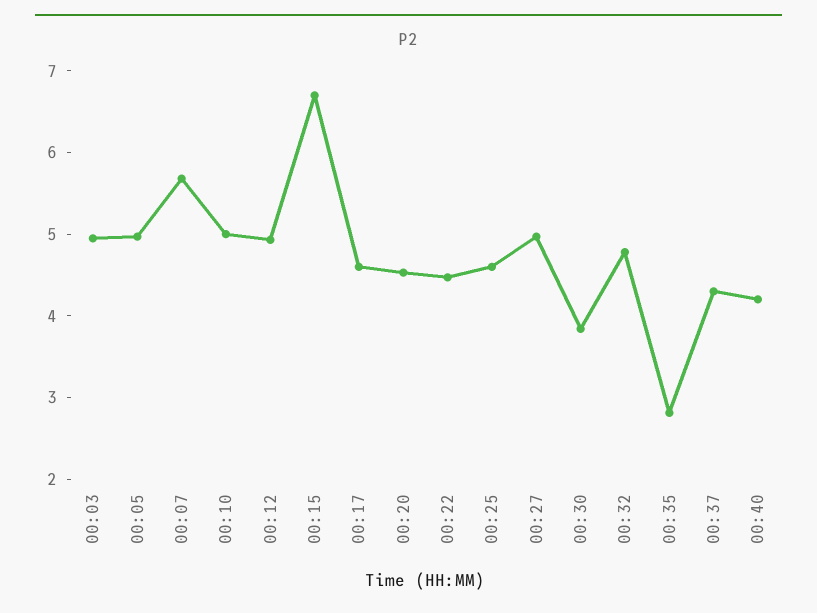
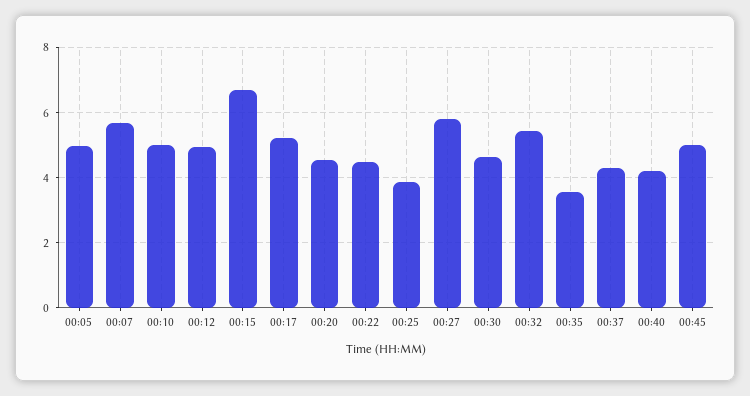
00:03: 5 -> none
00:17: 4.6 -> 5.2
00:25: 4.6 -> 3.8
00:27: 5 -> 5.8
00:30: 3.8 -> 4.6
00:32: 4.8 -> 5.4
00:35: 2.8 -> 3.6
00:45: none -> 5

